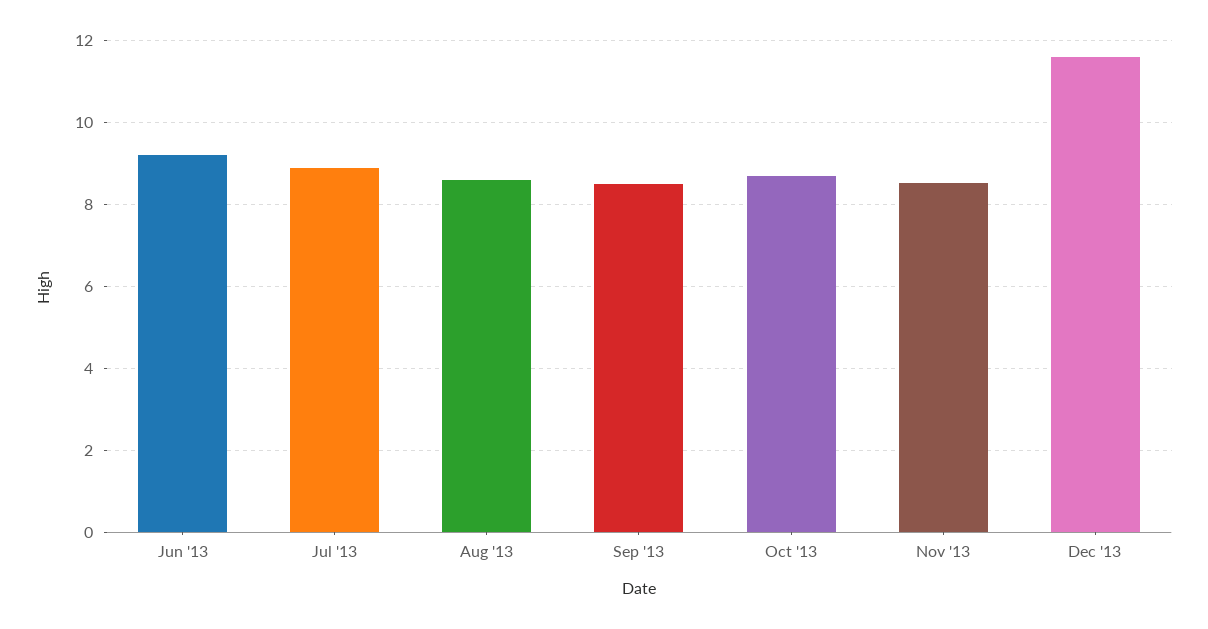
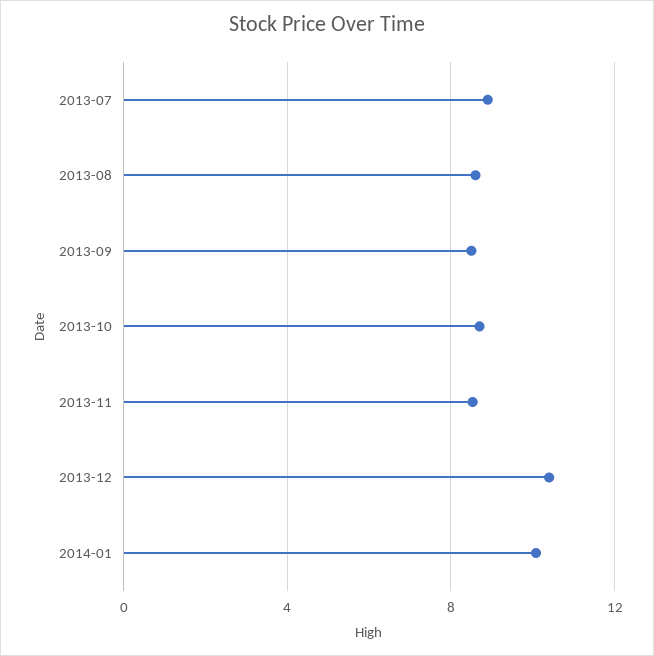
Jun '13: 9.2 -> none
Dec '13: 11.6 -> 10.5
2014-01: none -> 10

